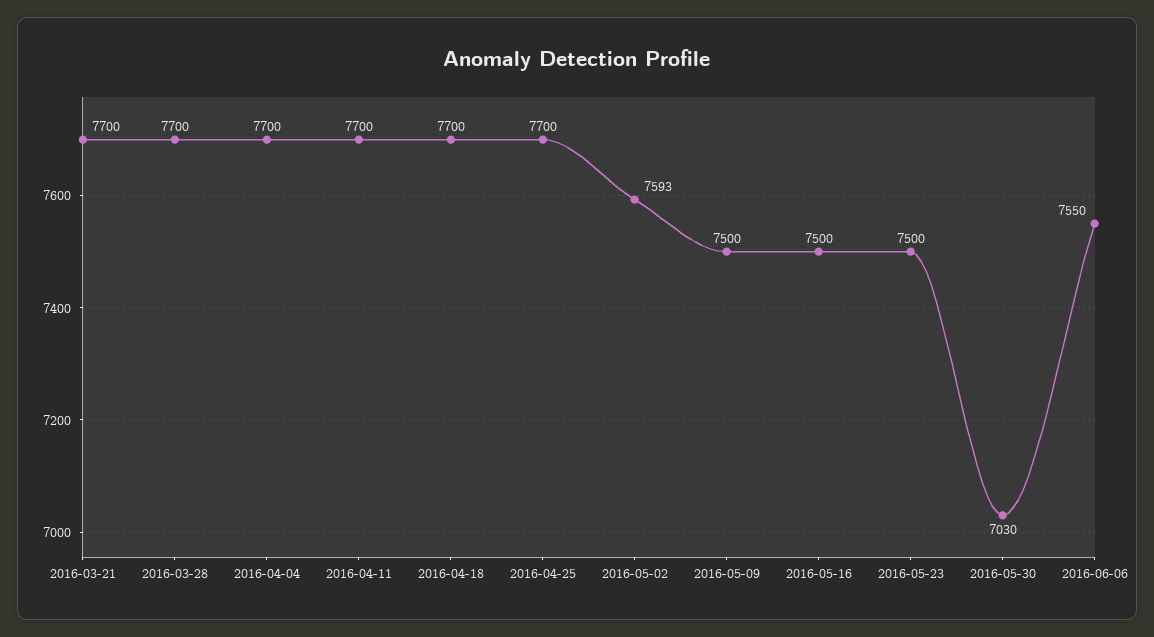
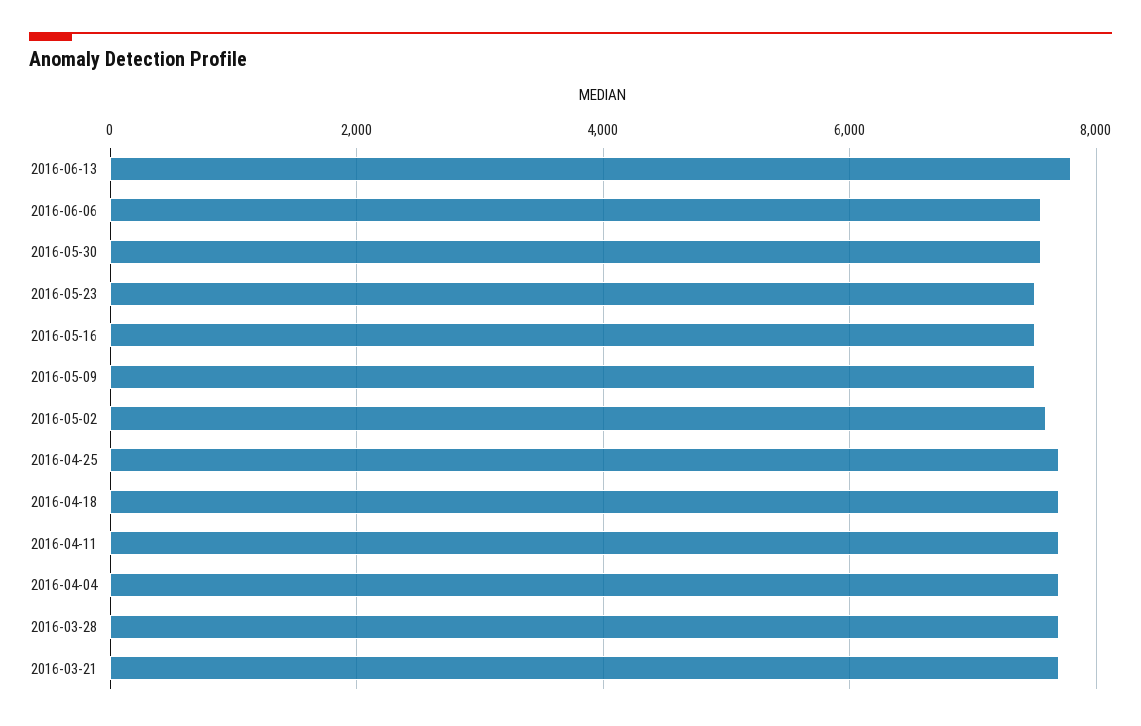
2016-05-30: 7030 -> 7600
2016-06-13: none -> 7800

